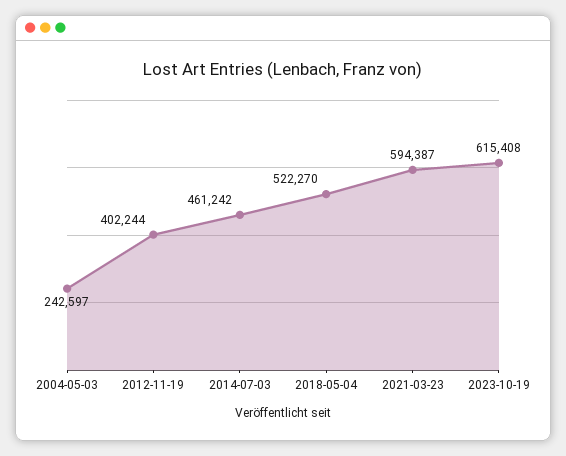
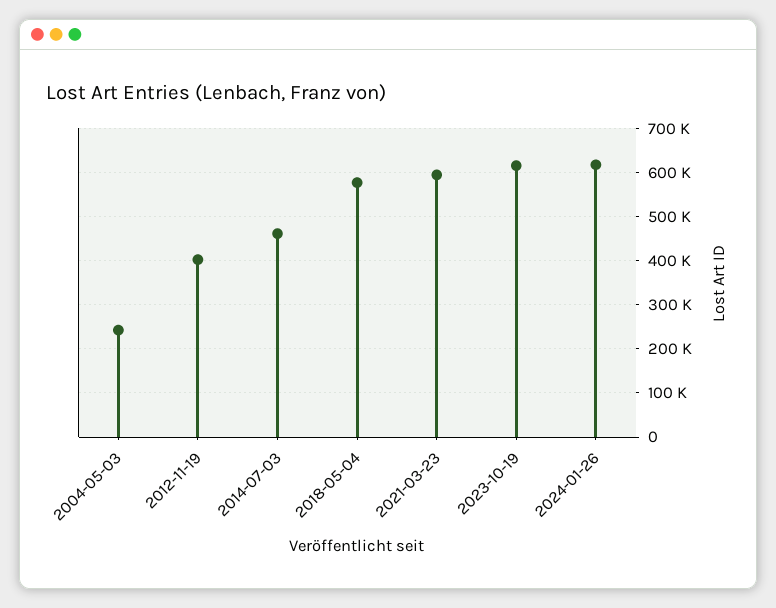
2018-05-04: 522270 -> 580000
2024-01-26: none -> 620000

